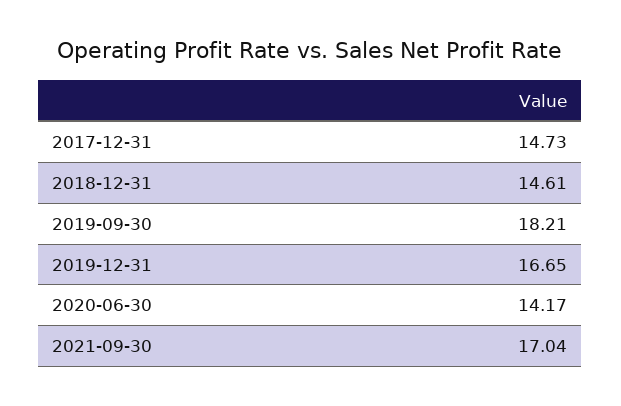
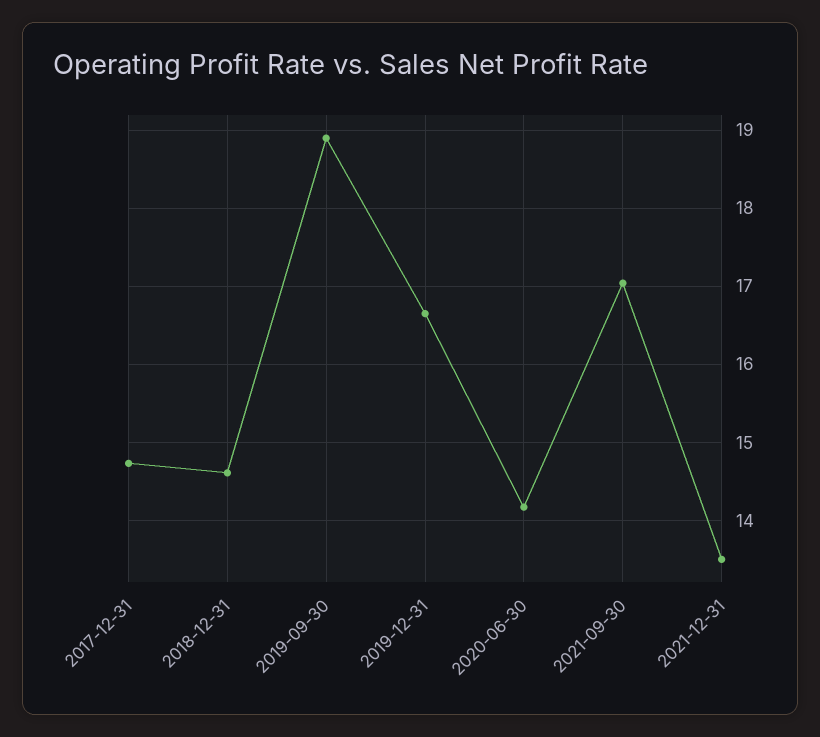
2019-09-30: 18.21 -> 18.9
2021-12-31: none -> 13.5

